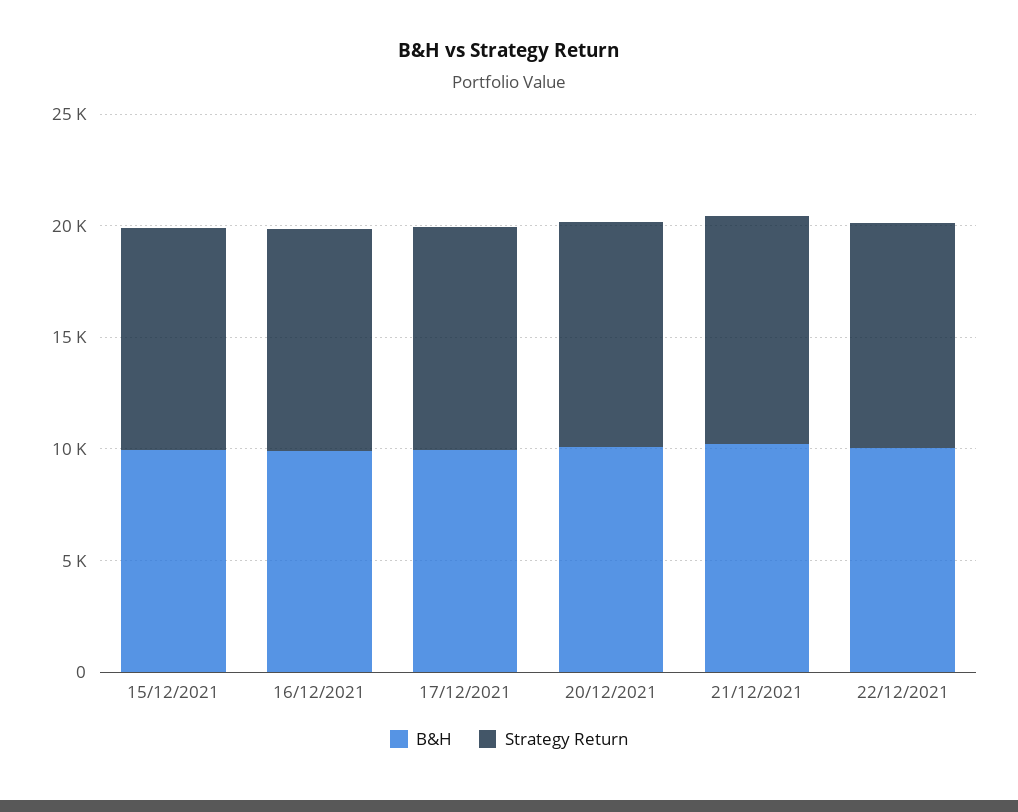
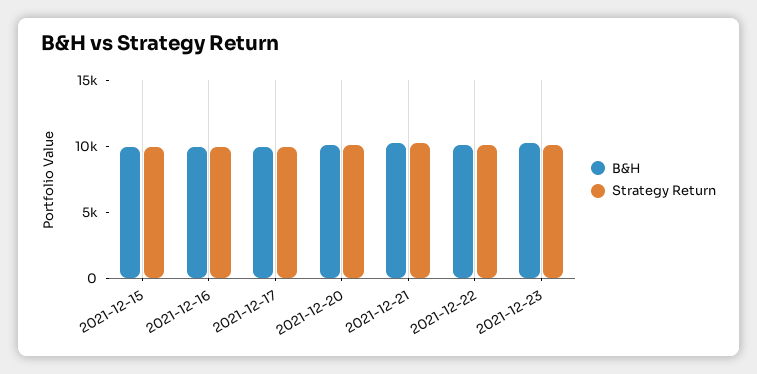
B&H, 2021-12-23: none -> 10000
Strategy Return, 2021-12-23: none -> 10000

